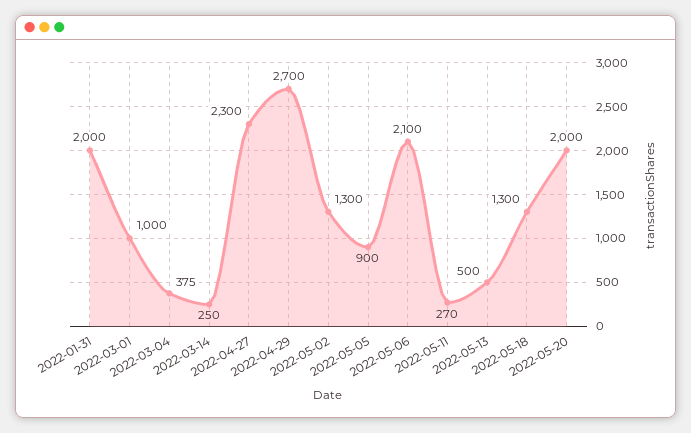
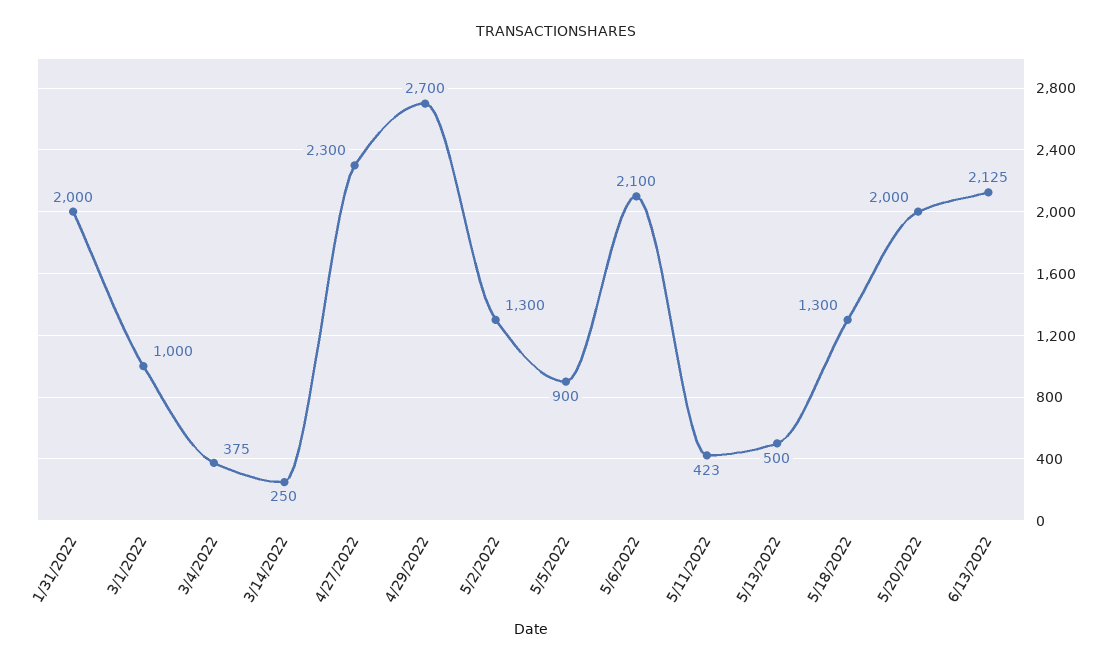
2022-05-11: 270 -> 423
6/13/2022: none -> 2125

